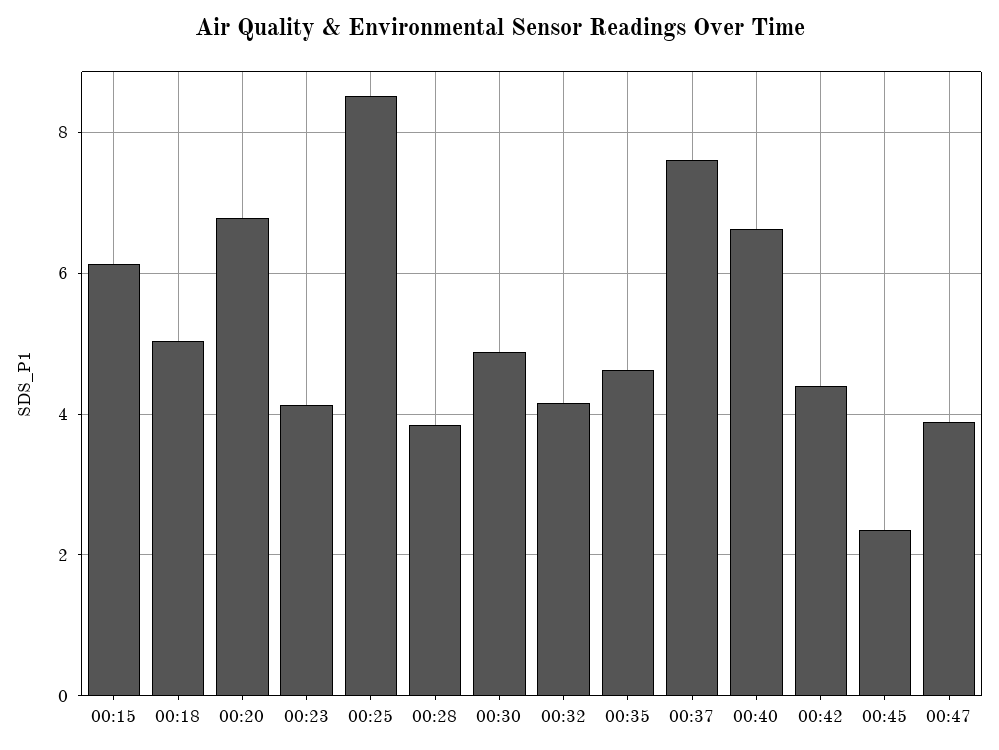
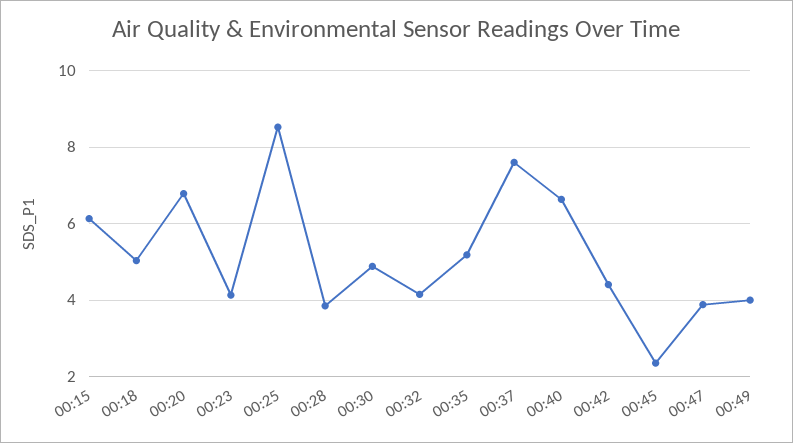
00:35: 4.6 -> 5.2
00:49: none -> 4

